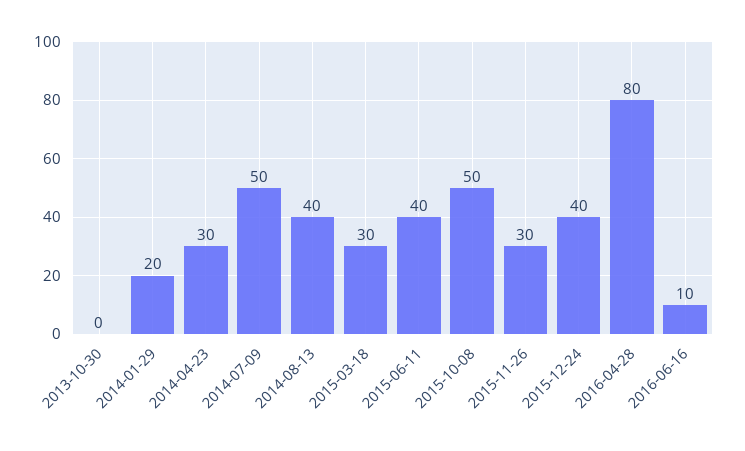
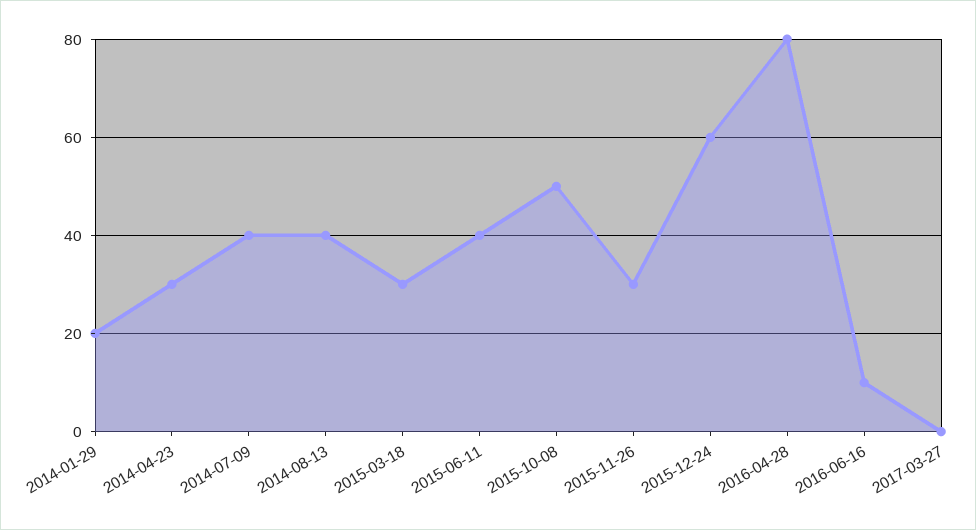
2013-10-30: 0 -> none
2014-07-09: 50 -> 40
2015-12-24: 40 -> 60
2017-03-27: none -> 0

